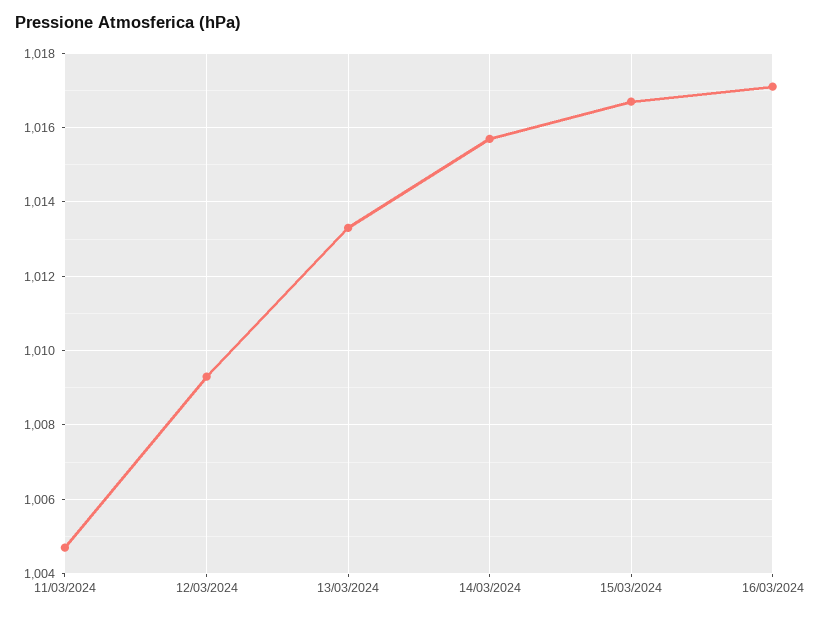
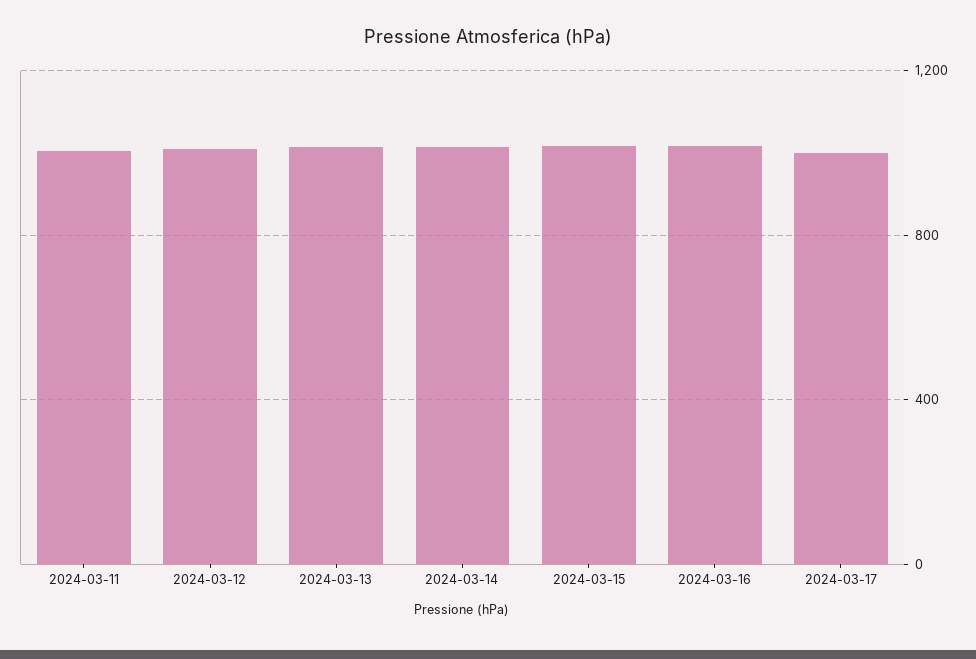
2024-03-17: none -> 1000

